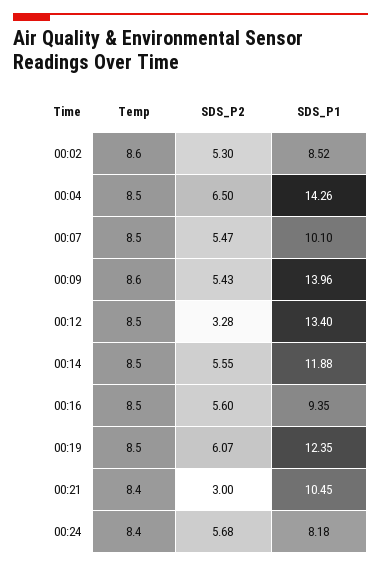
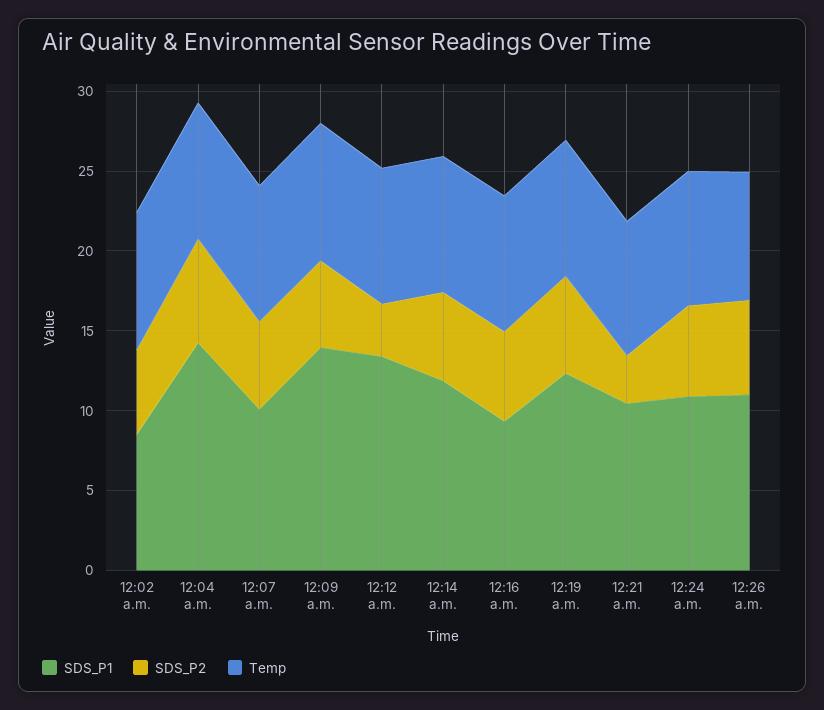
SDS_P1, 00:24: 8.18 -> 11
SDS_P1, 12:26 a.m.: none -> 11
SDS_P2, 12:26 a.m.: none -> 6
Temp, 12:26 a.m.: none -> 8

